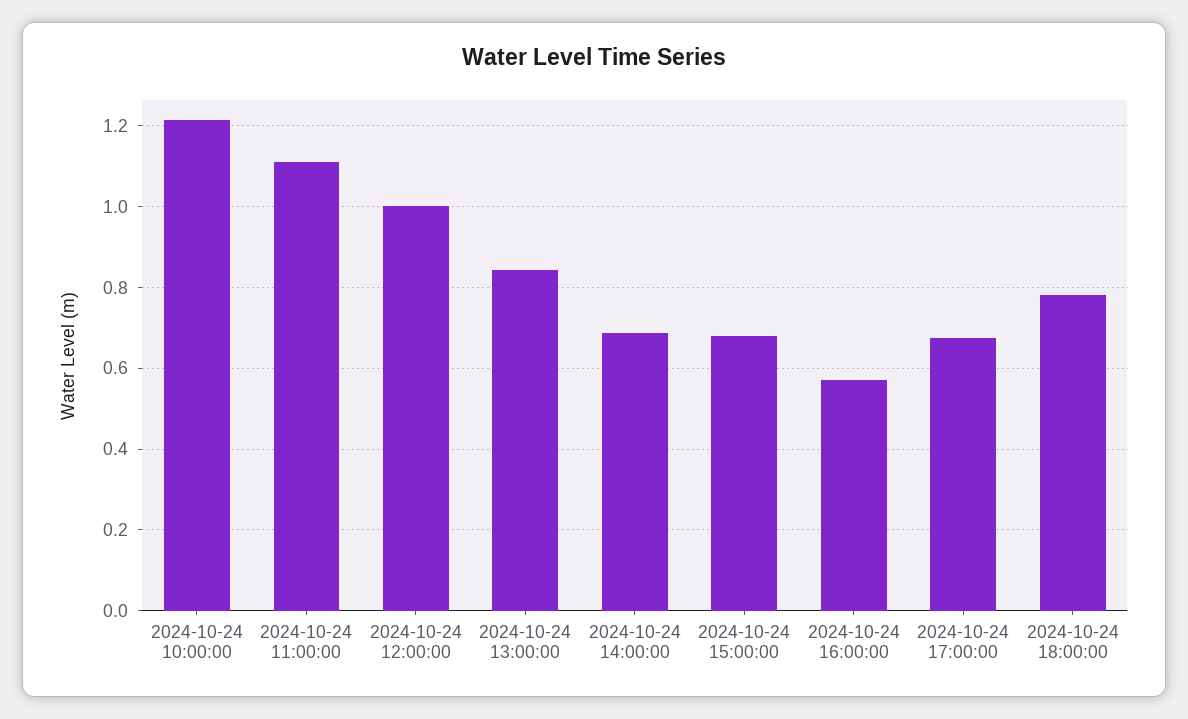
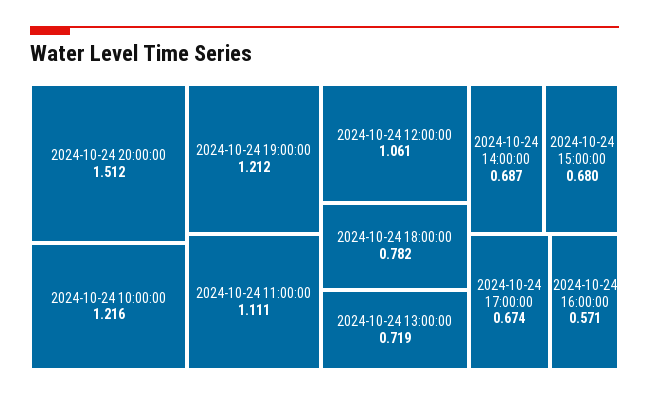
2024-10-24 12:00:00: 1 -> 1.061
2024-10-24 13:00:00: 0.84 -> 0.719
2024-10-24 20:00:00: none -> 1.512
2024-10-24 19:00:00: none -> 1.212

